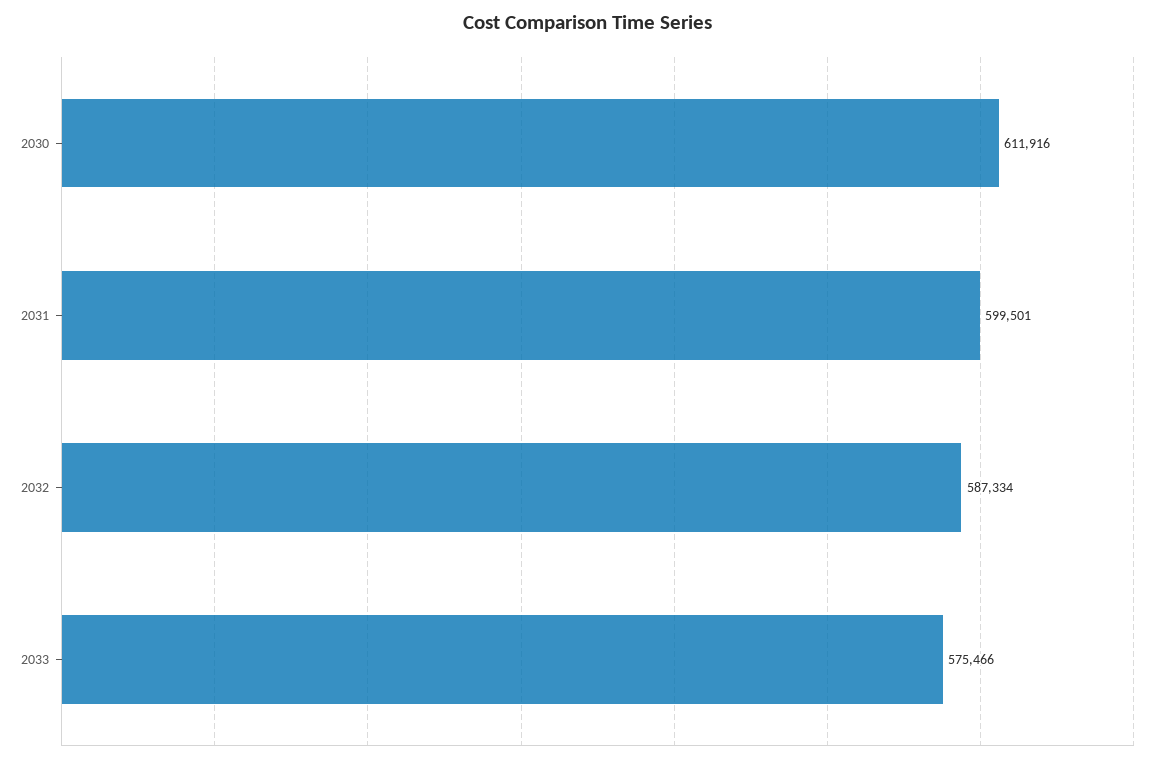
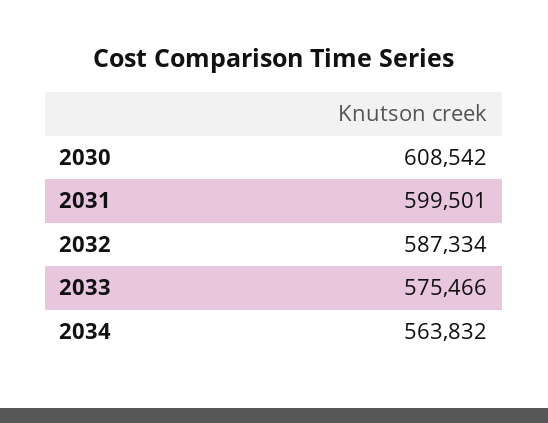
2030: 611916 -> 608542
2034: none -> 563832

